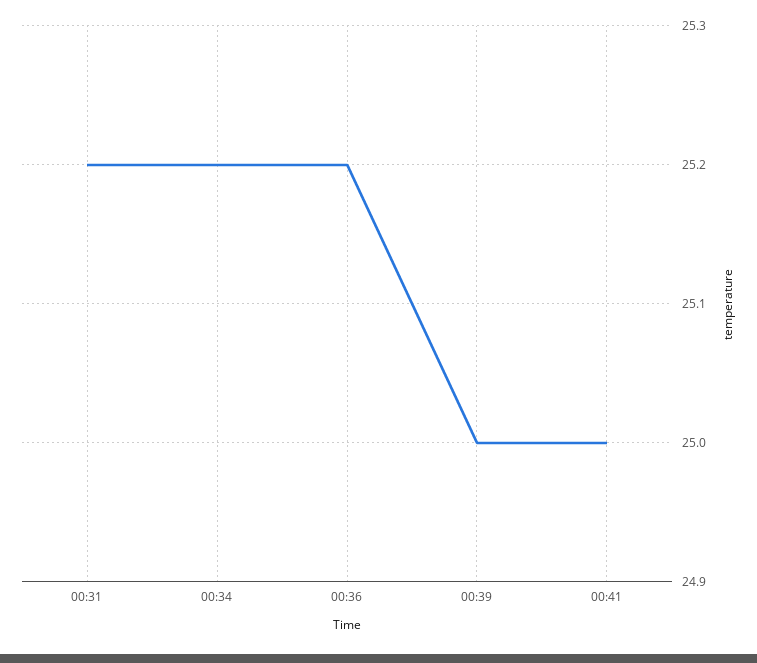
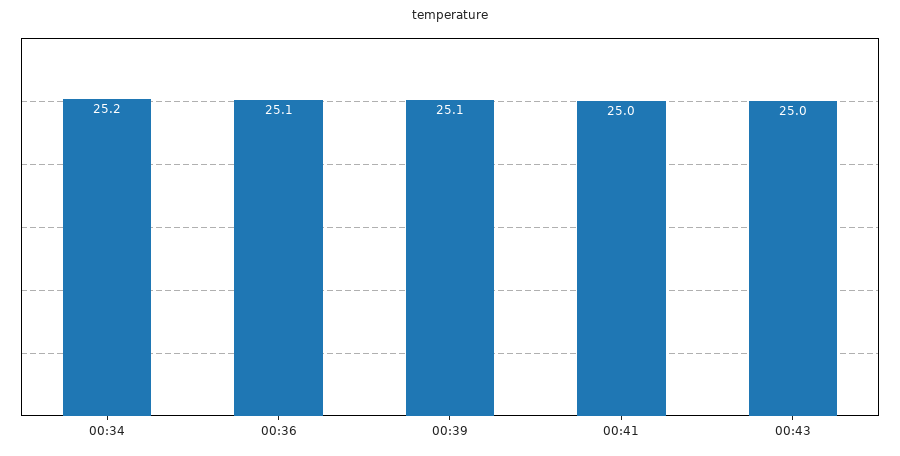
00:31: 25.2 -> none
00:36: 25.2 -> 25.1
00:39: 25 -> 25.1
00:43: none -> 25

